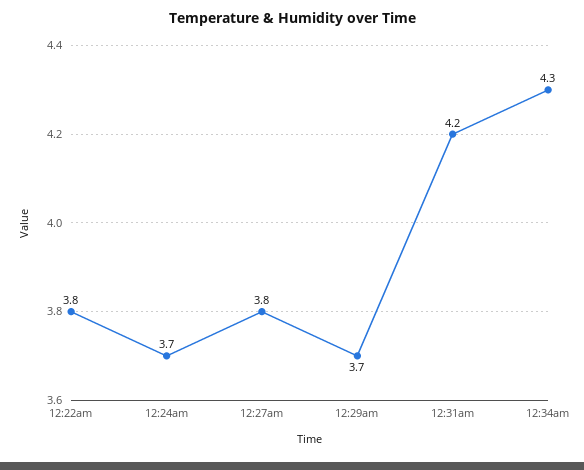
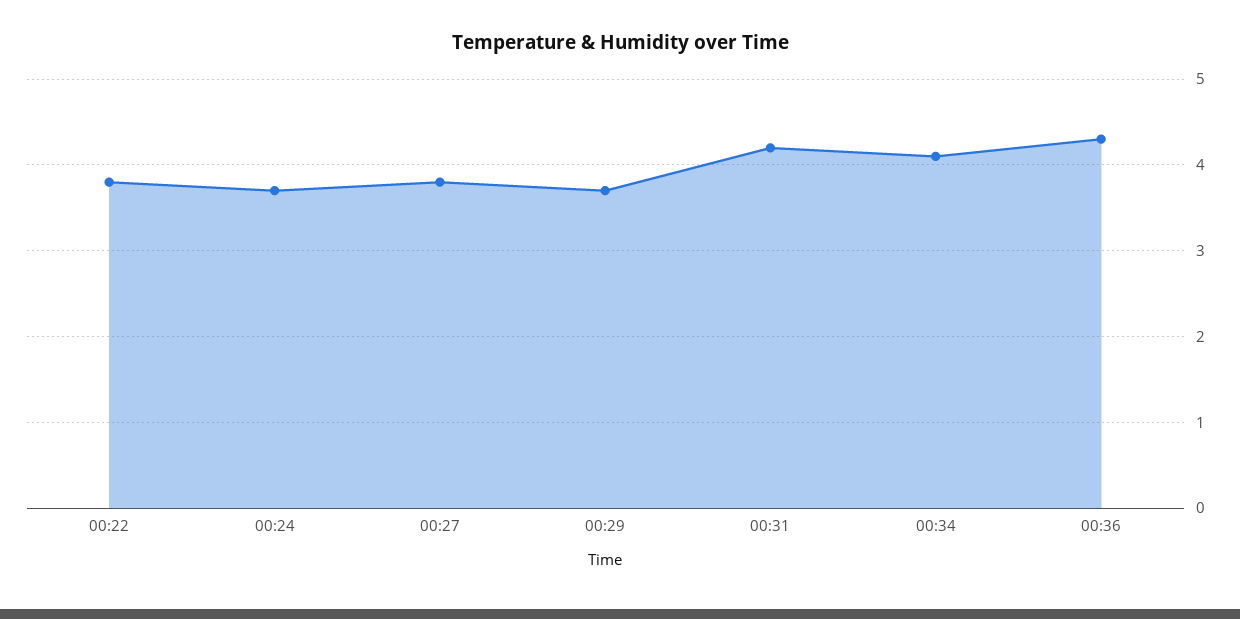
12:34am: 4.3 -> 4.1
00:36: none -> 4.3

